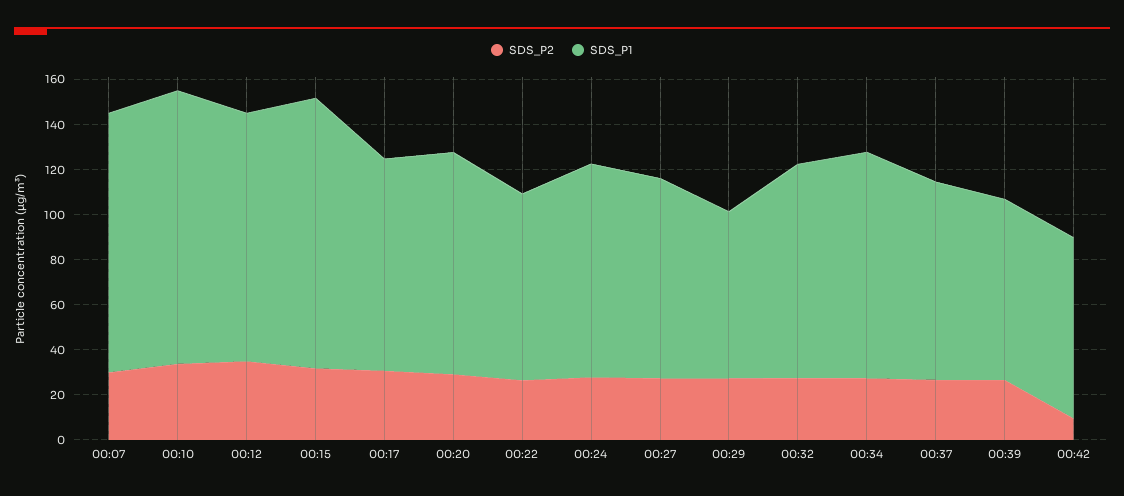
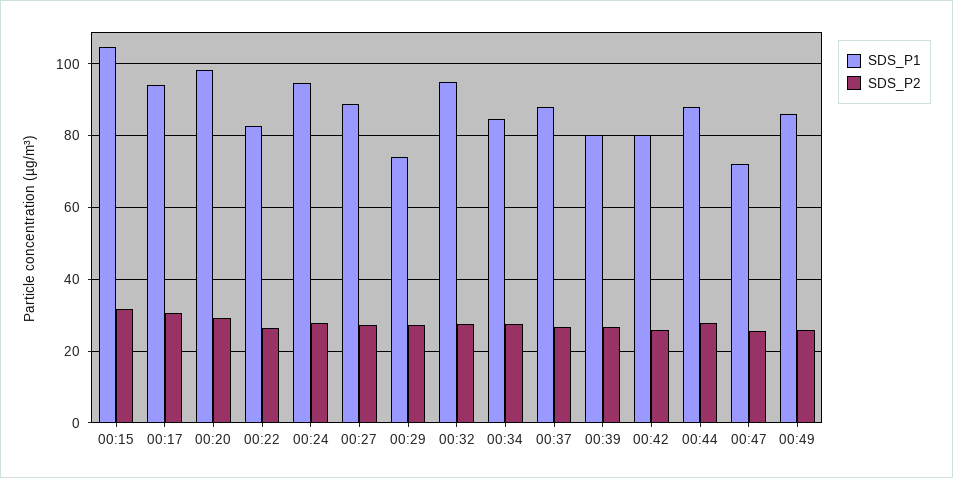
SDS_P2, 00:07: 30 -> none
SDS_P1, 00:07: 115 -> none
SDS_P2, 00:10: 35 -> none
SDS_P1, 00:10: 120 -> none
SDS_P2, 00:12: 35 -> none
SDS_P1, 00:12: 110 -> none
SDS_P1, 00:15: 120 -> 104
SDS_P1, 00:34: 100 -> 84
SDS_P2, 00:42: 10 -> 26
SDS_P1, 00:44: none -> 88
SDS_P2, 00:44: none -> 28
SDS_P1, 00:47: none -> 72
SDS_P2, 00:47: none -> 26
SDS_P1, 00:49: none -> 86
SDS_P2, 00:49: none -> 26

